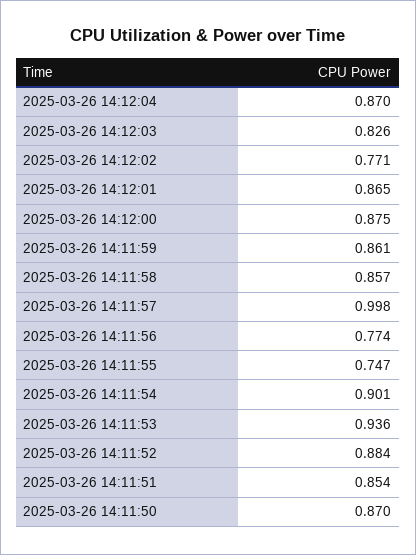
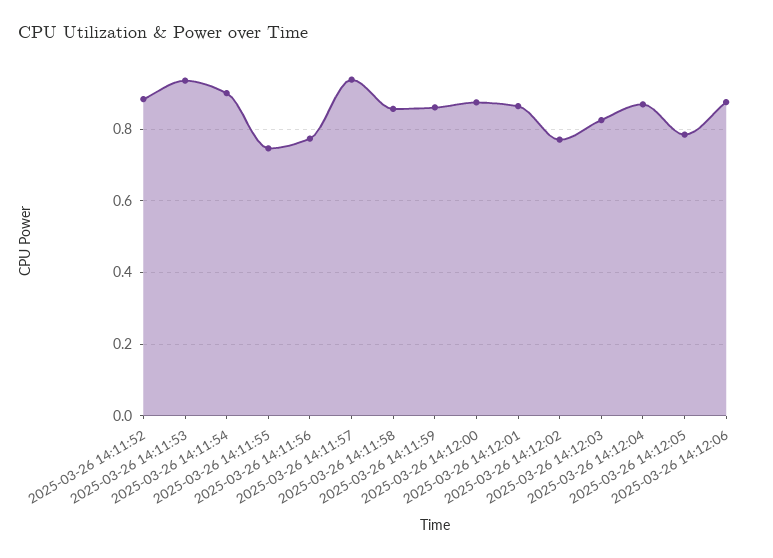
2025-03-26 14:11:57: 0.998 -> 0.94
2025-03-26 14:11:51: 0.854 -> none
2025-03-26 14:11:50: 0.87 -> none
2025-03-26 14:12:05: none -> 0.78
2025-03-26 14:12:06: none -> 0.88

